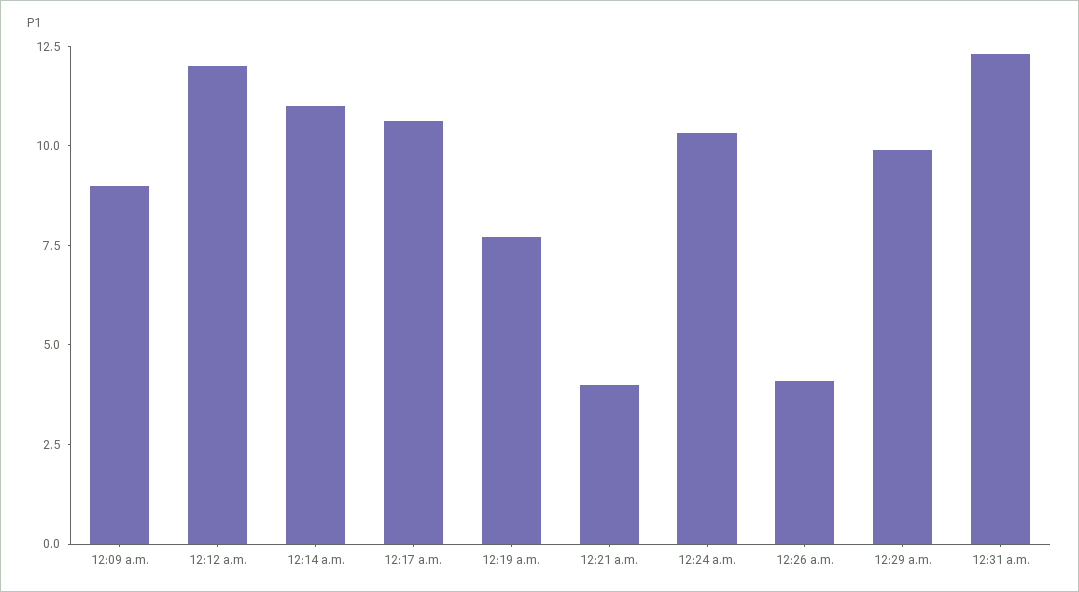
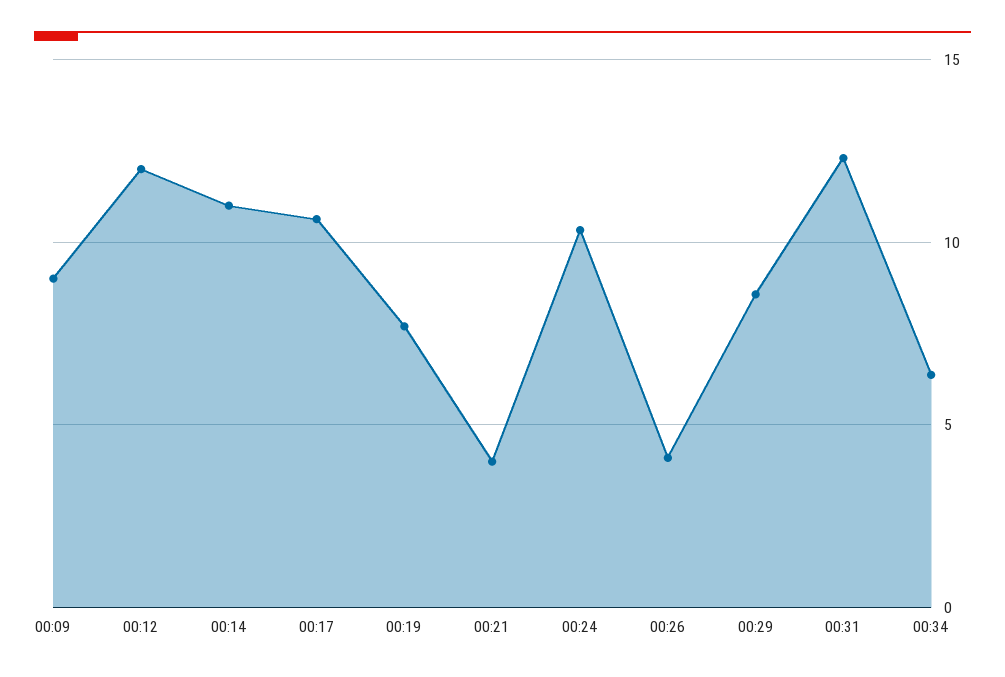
12:29 a.m.: 10 -> 8.5
00:34: none -> 6.5

